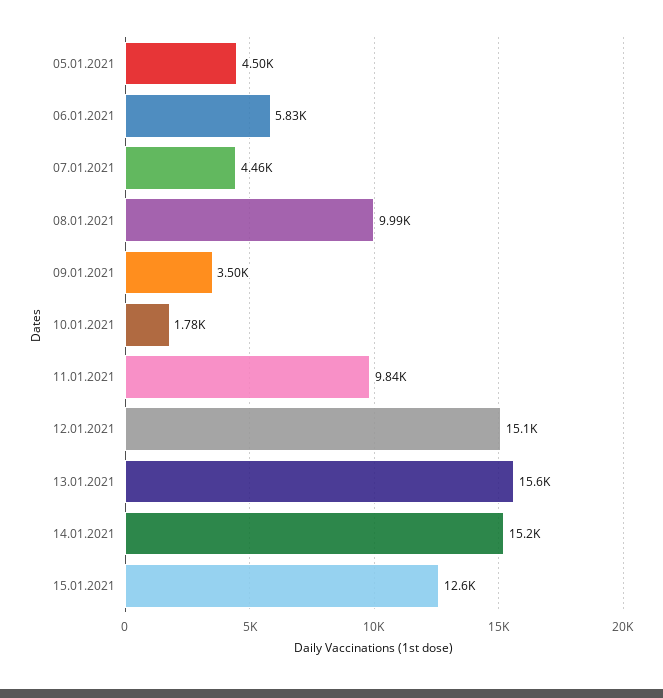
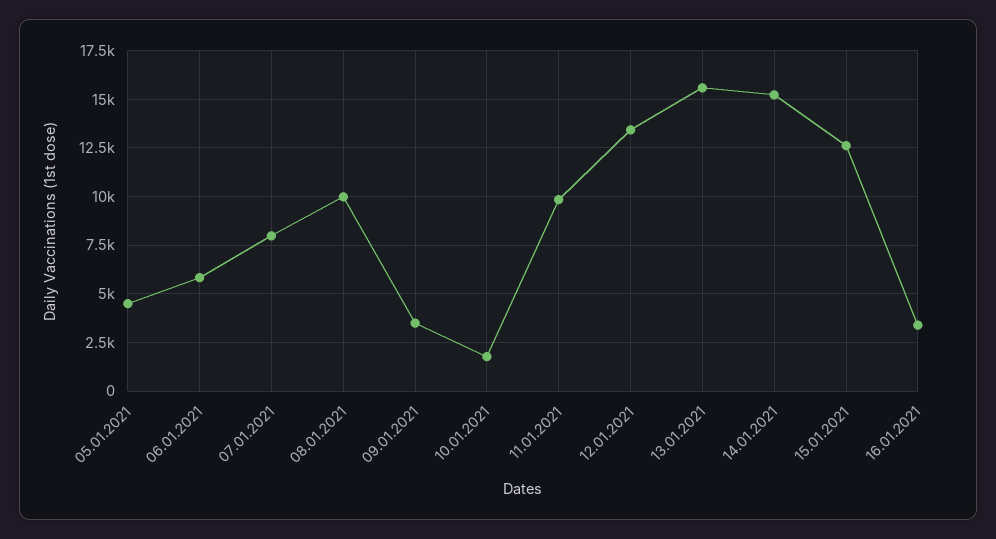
07.01.2021: 4460 -> 8000
12.01.2021: 15100 -> 13500
16.01.2021: none -> 3500

